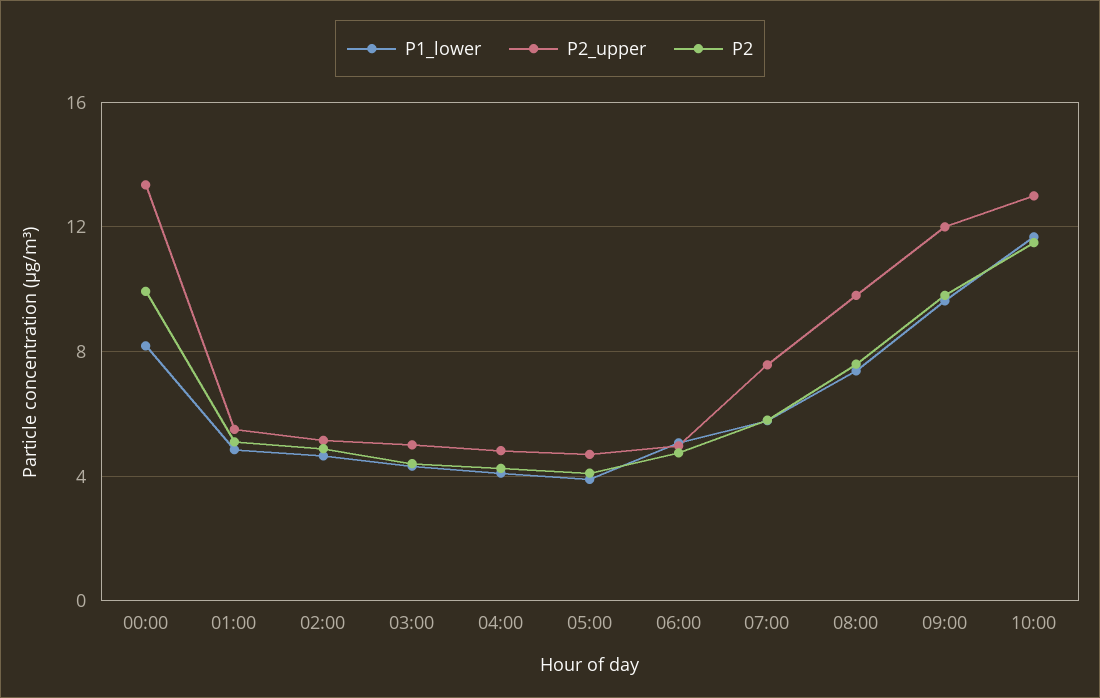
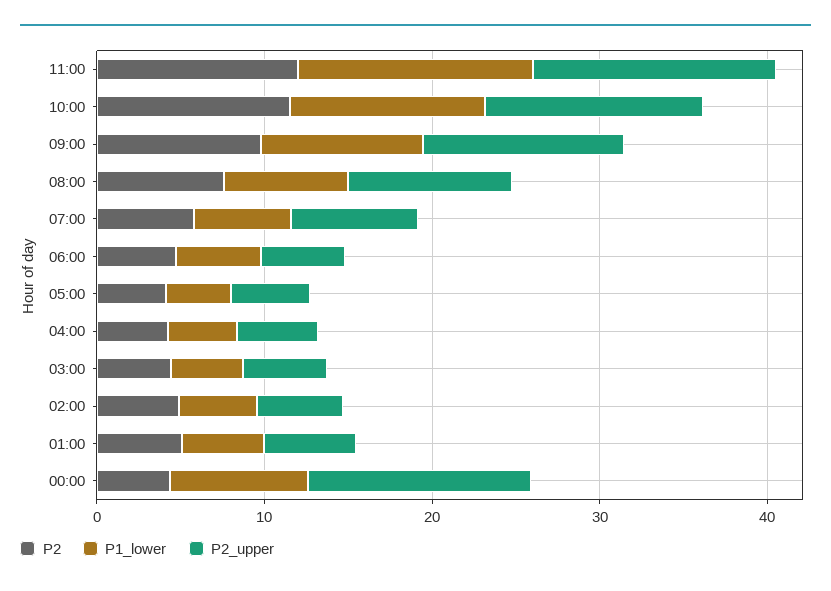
P2, 00:00: 10 -> 4
P2, 11:00: none -> 12
P1_lower, 11:00: none -> 14
P2_upper, 11:00: none -> 14

